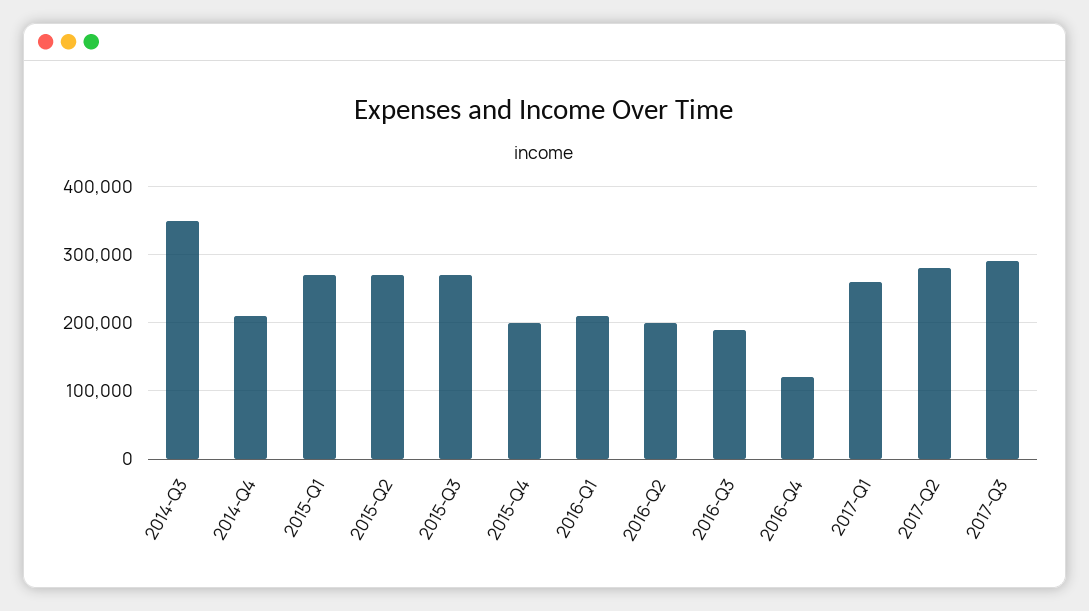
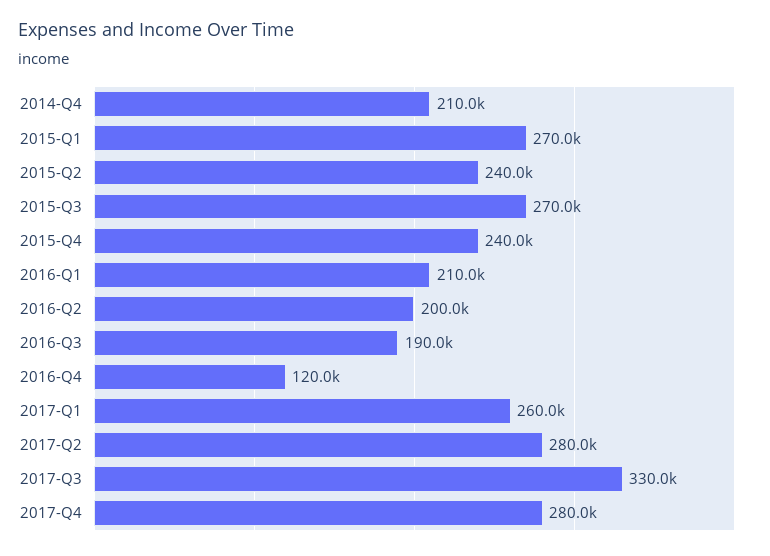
2014-Q3: 350000 -> none
2015-Q2: 270000 -> 240000
2015-Q4: 200000 -> 240000
2017-Q3: 290000 -> 330000
2017-Q4: none -> 280000

